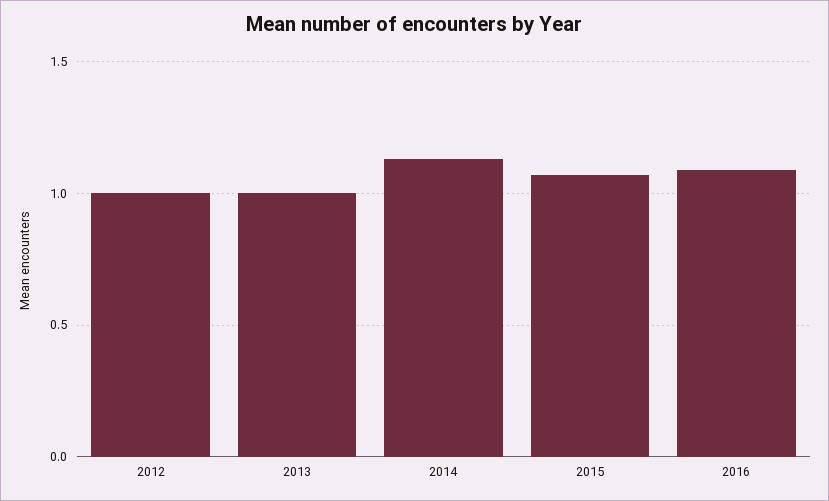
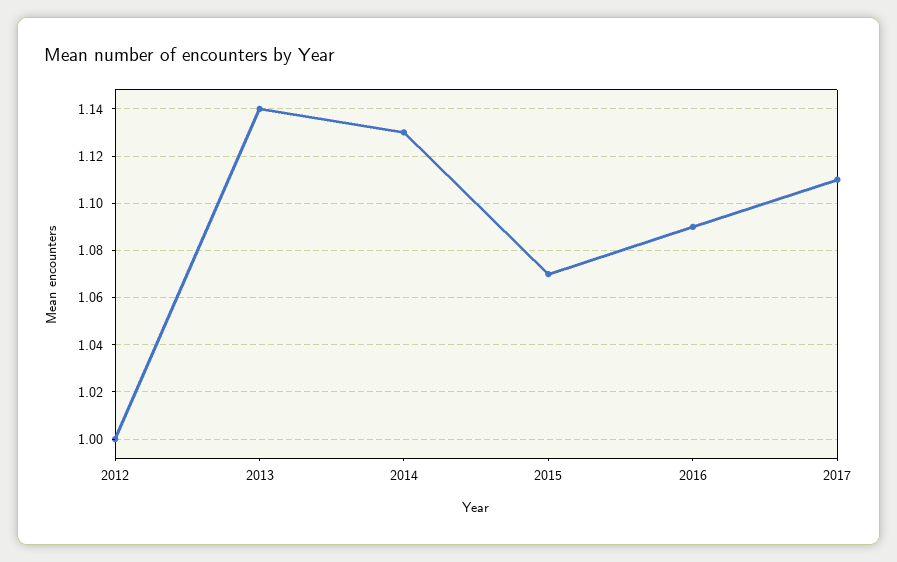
2013: 1 -> 1.14
2017: none -> 1.11

